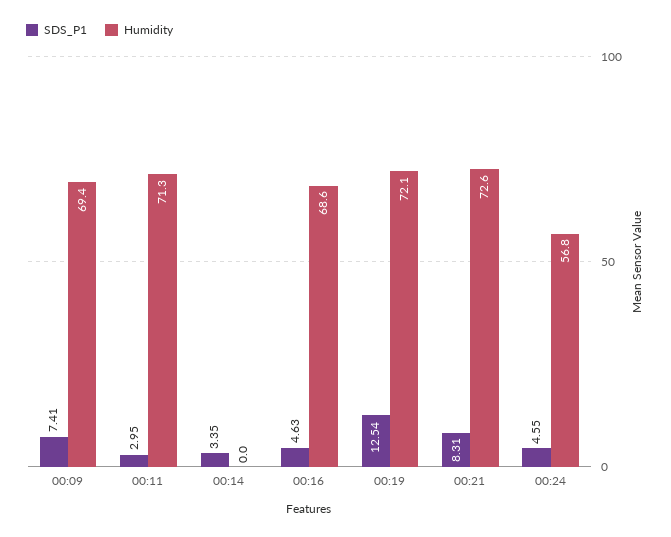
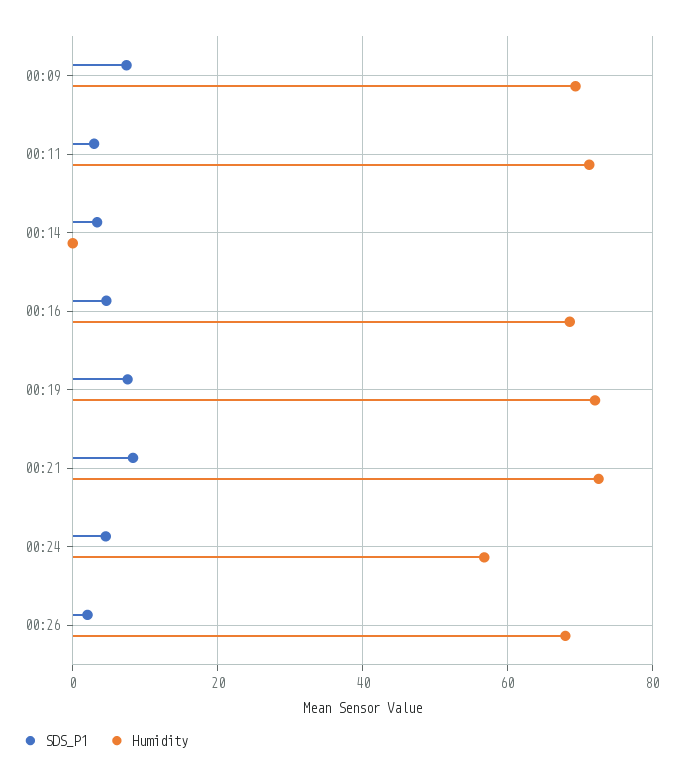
SDS_P1, 00:19: 12.54 -> 8
SDS_P1, 00:26: none -> 2
Humidity, 00:26: none -> 68

